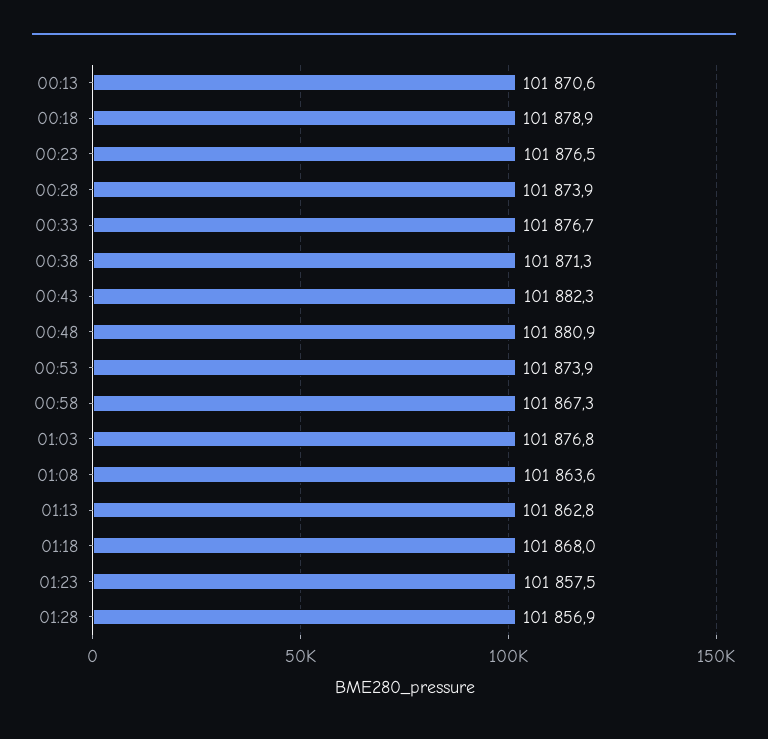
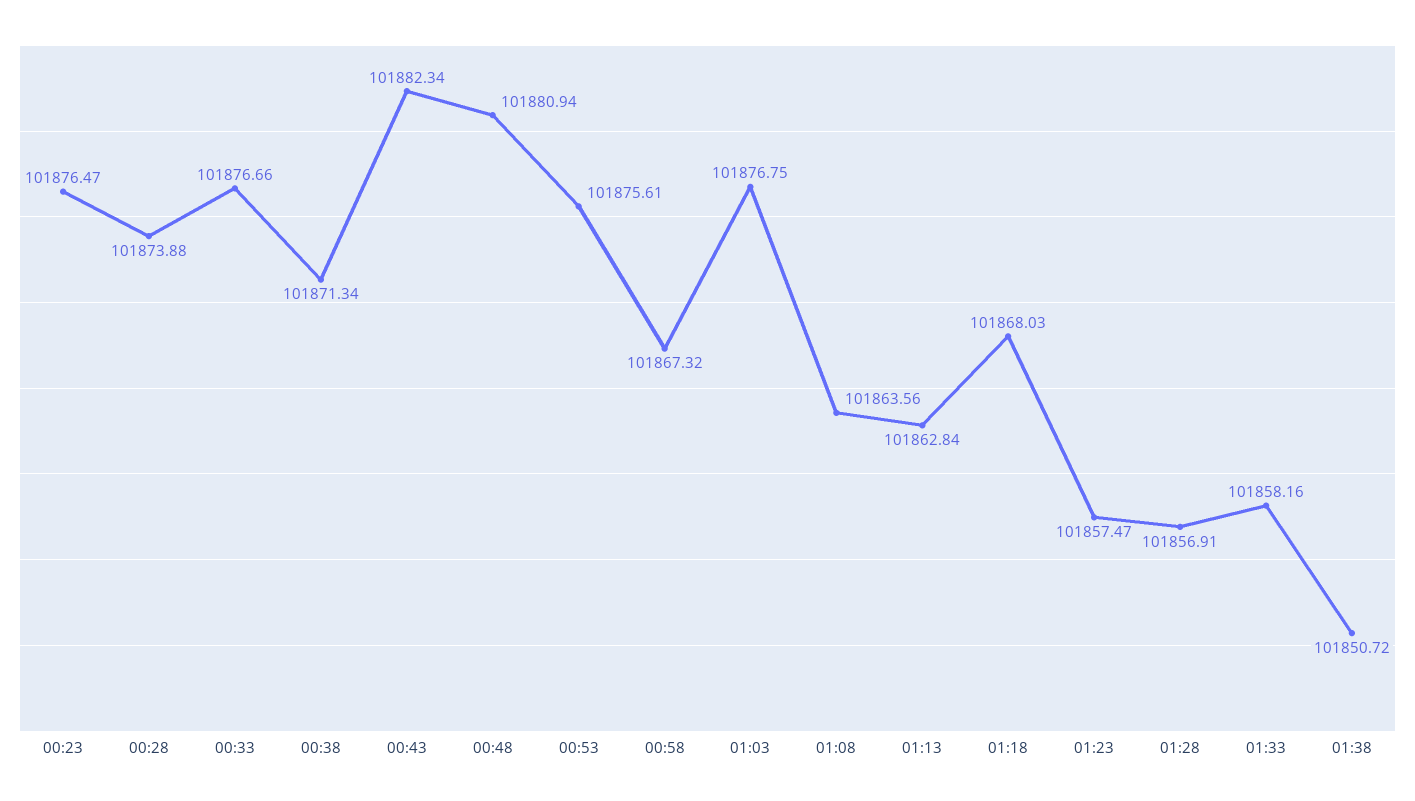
00:13: 101870.6 -> none
00:18: 101878.9 -> none
00:53: 101873.9 -> 101875.61
01:33: none -> 101858.16
01:38: none -> 101850.72

